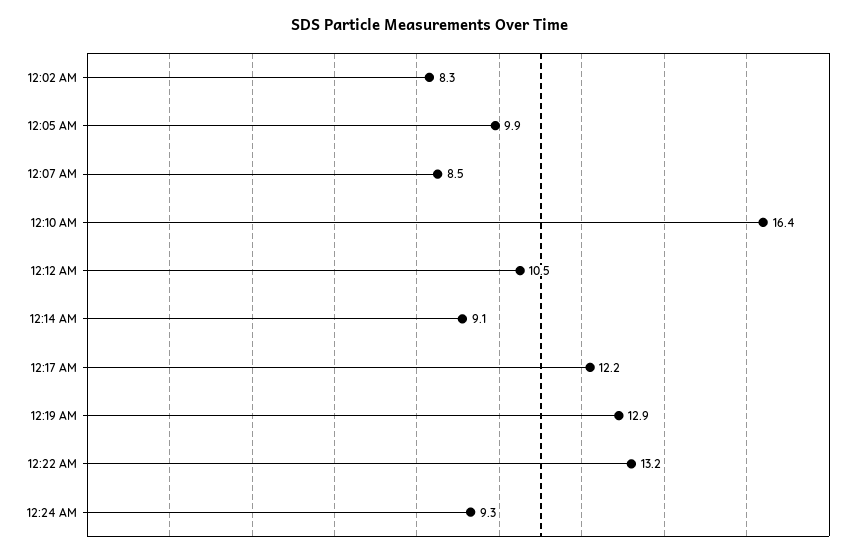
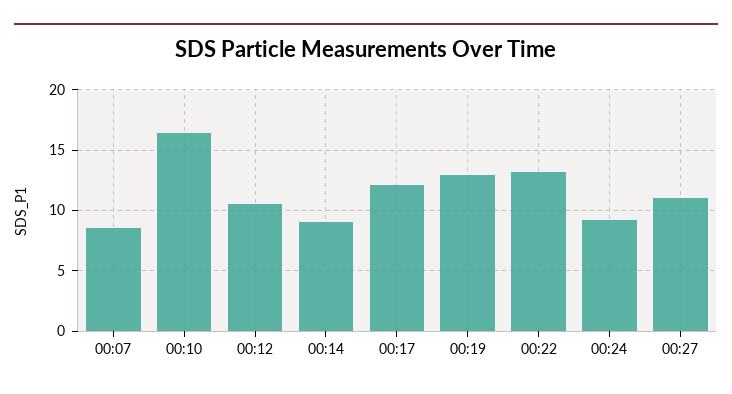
12:02 AM: 8.3 -> none
12:05 AM: 9.9 -> none
00:27: none -> 11

